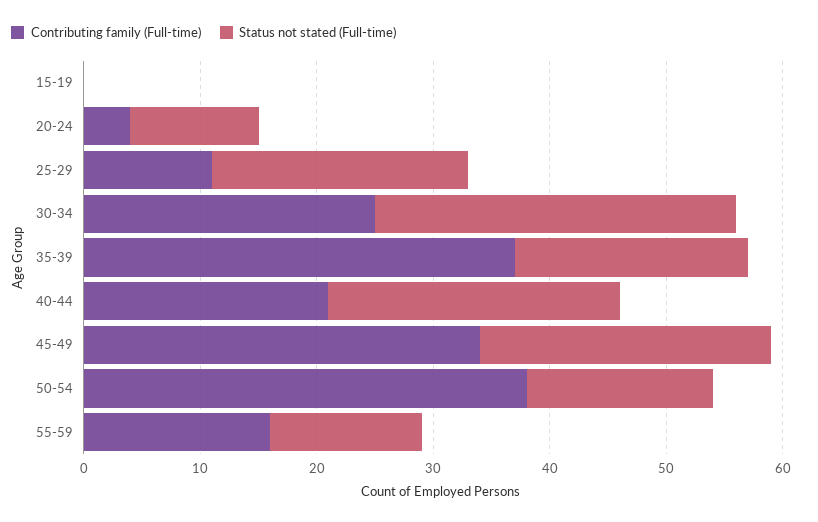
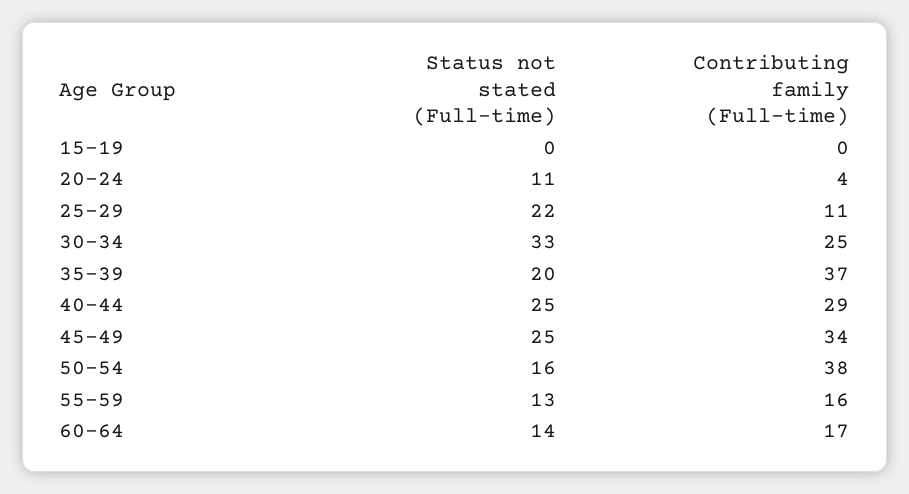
Status not stated (Full-time), 30-34: 31 -> 33
Contributing family (Full-time), 40-44: 21 -> 29
Status not stated (Full-time), 60-64: none -> 14
Contributing family (Full-time), 60-64: none -> 17

